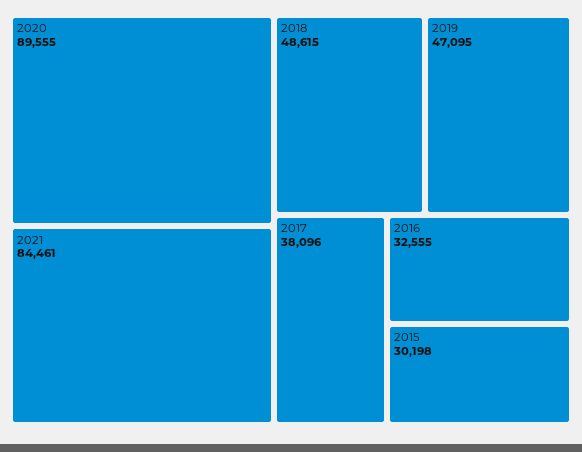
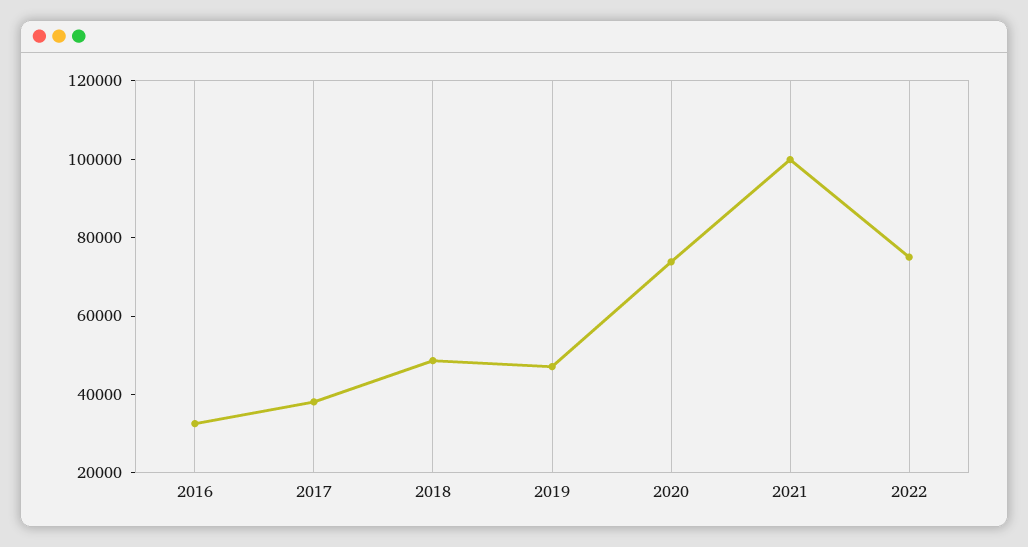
2020: 89555 -> 75000
2021: 84461 -> 100000
2015: 30198 -> none
2022: none -> 75000

